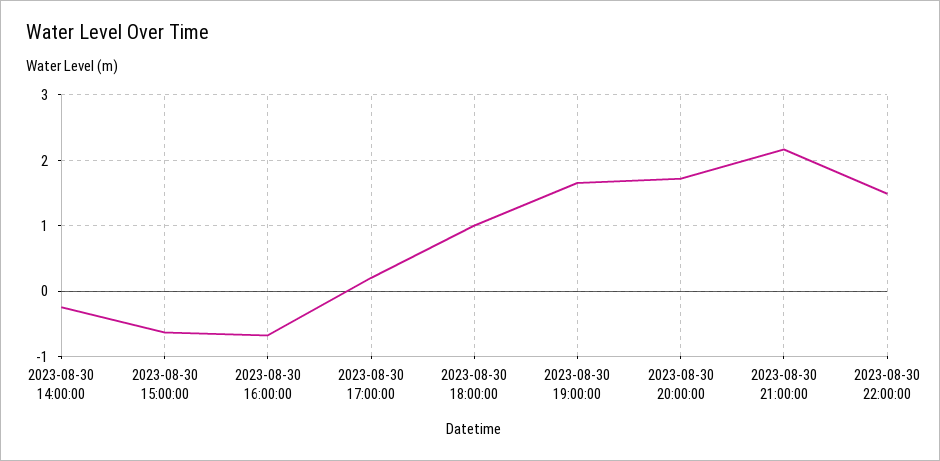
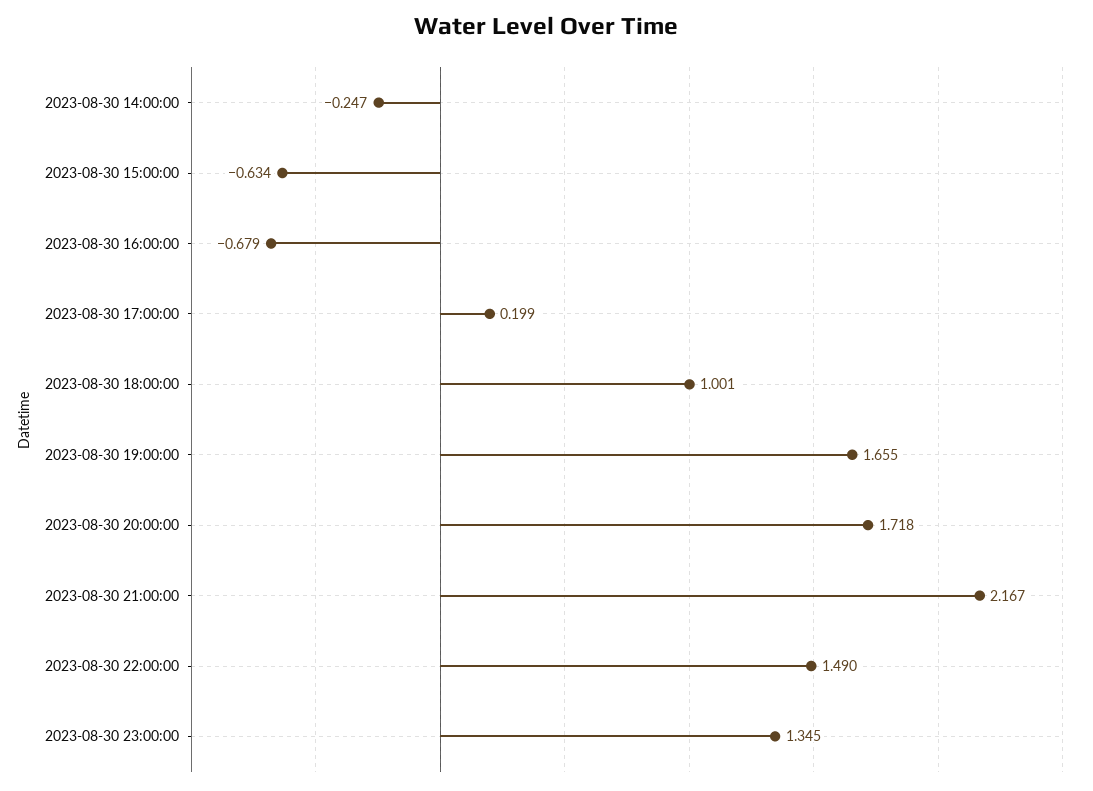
2023-08-30 23:00:00: none -> 1.345

